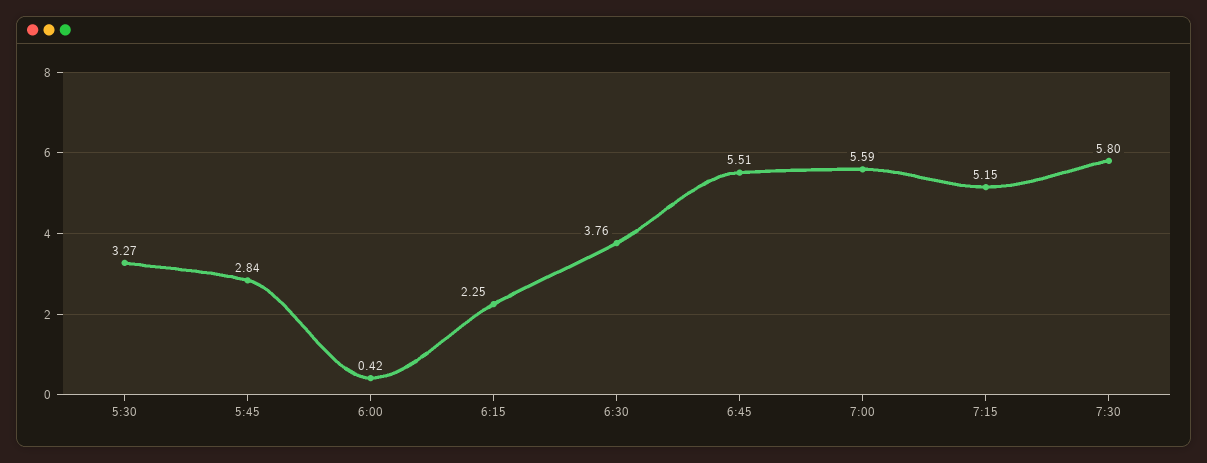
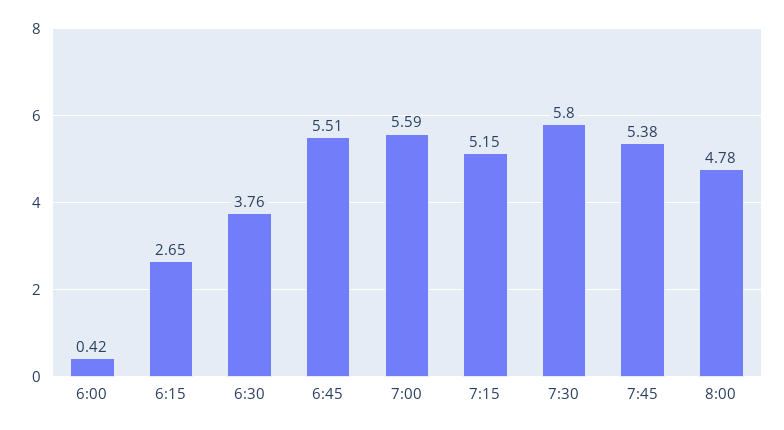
5:30: 3.27 -> none
5:45: 2.84 -> none
6:15: 2.25 -> 2.65
7:45: none -> 5.38
8:00: none -> 4.78

